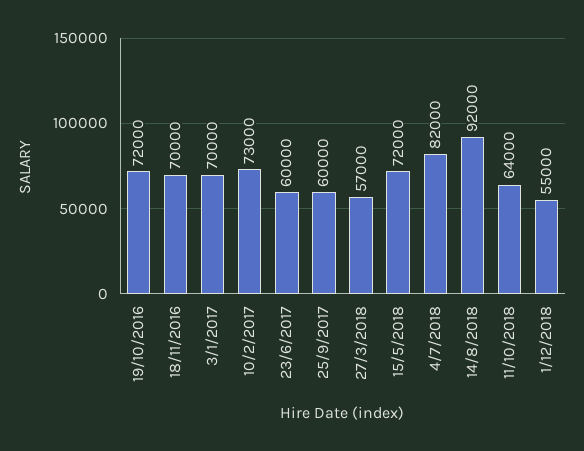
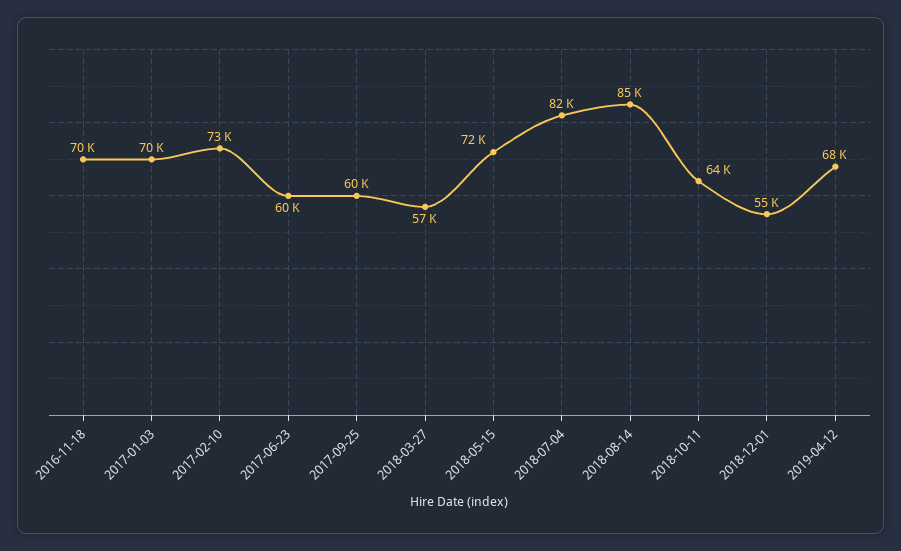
19/10/2016: 72000 -> none
14/8/2018: 92000 -> 85000
2019-04-12: none -> 68000

